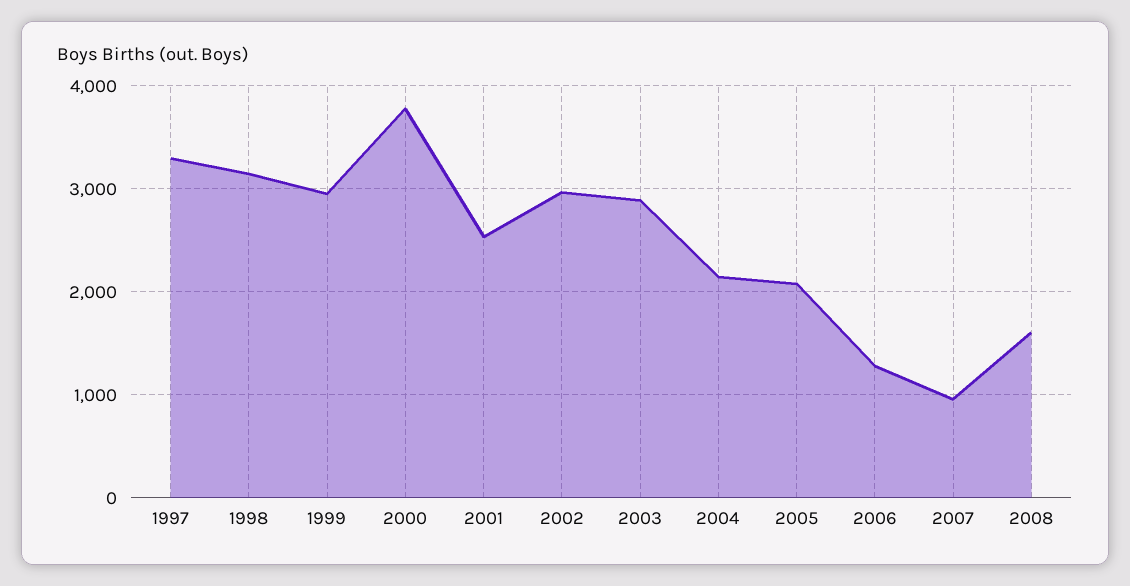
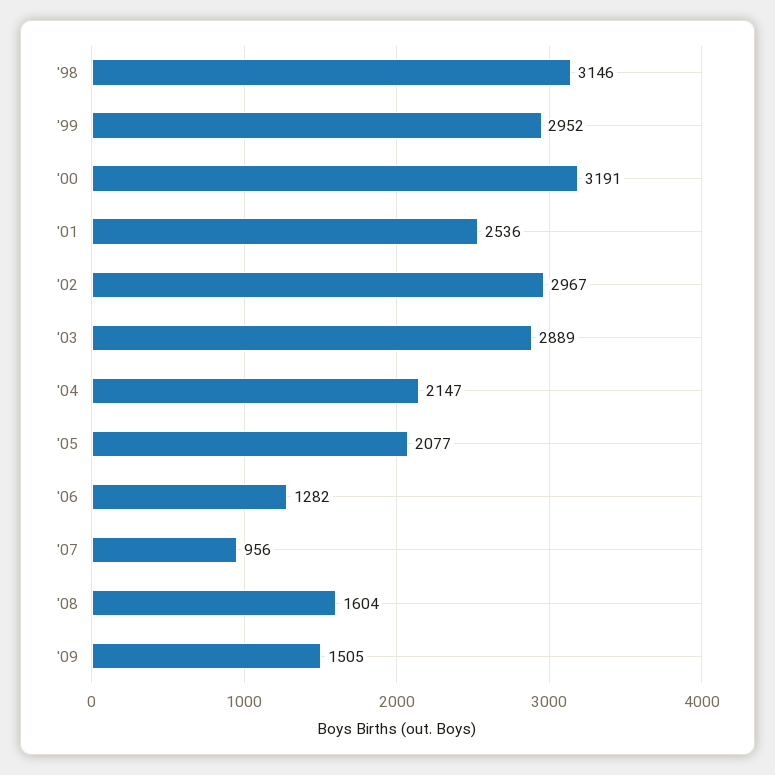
1997: 3300 -> none
2000: 3800 -> 3191
'09: none -> 1505

